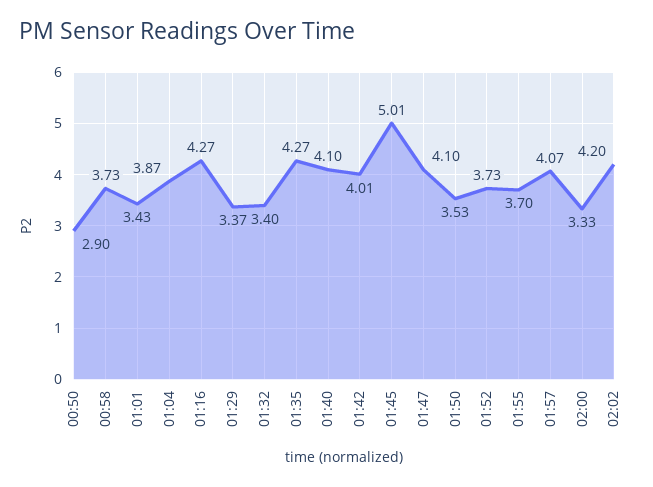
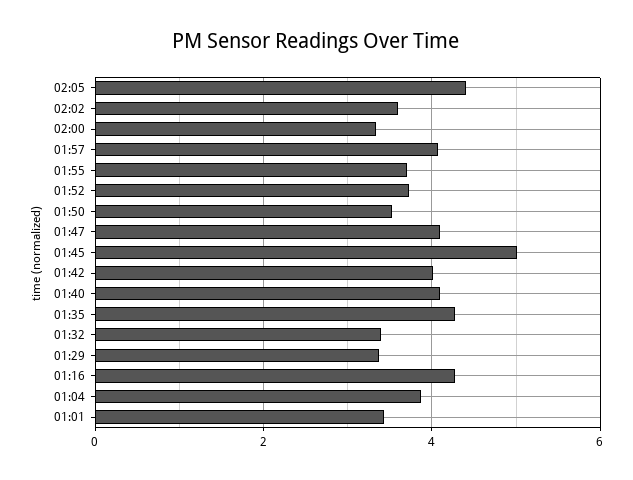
00:50: 2.9 -> none
00:58: 3.73 -> none
02:02: 4.2 -> 3.6
02:05: none -> 4.4

